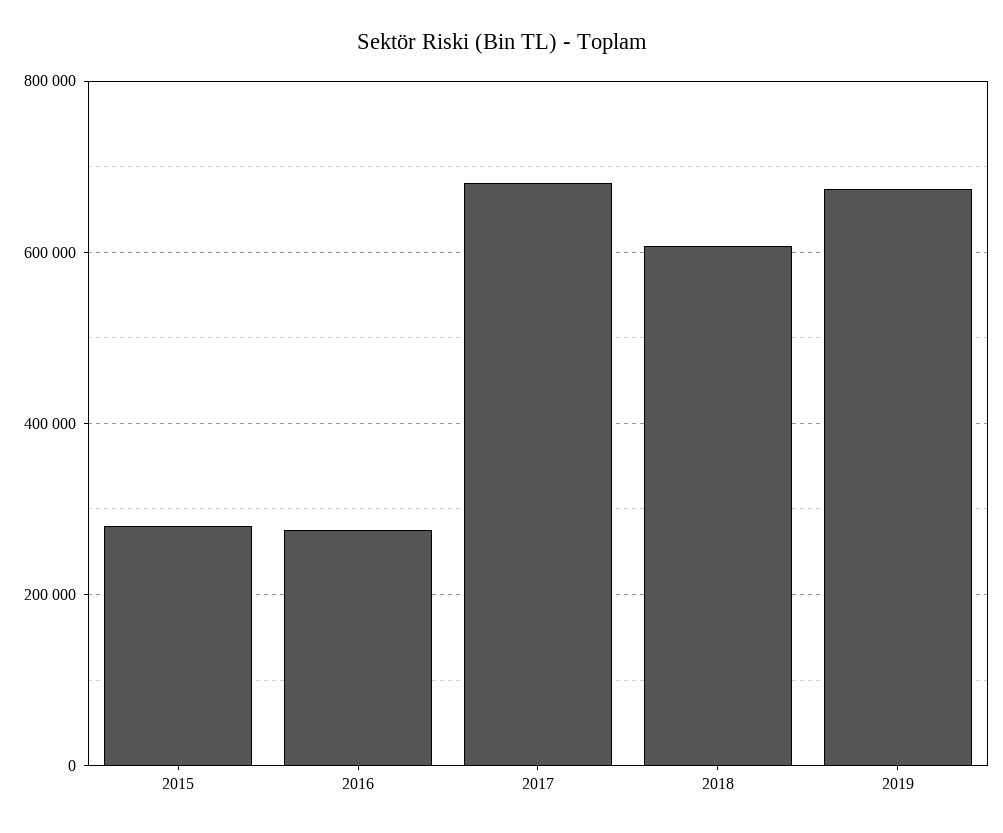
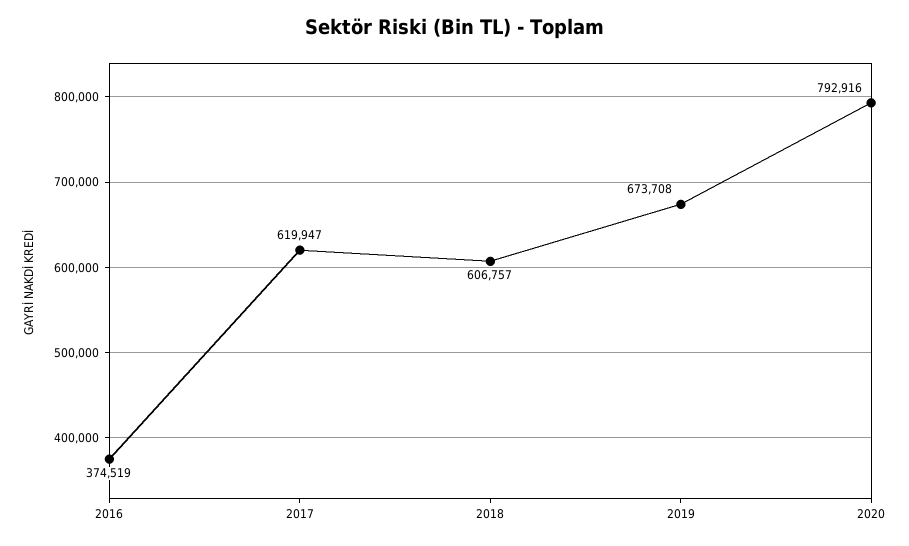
2015: 280000 -> none
2016: 280000 -> 374519
2017: 680000 -> 619947
2020: none -> 792916

